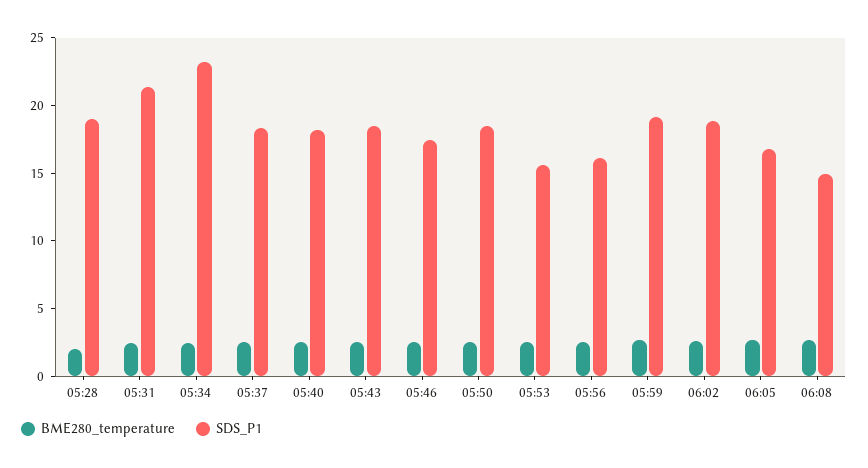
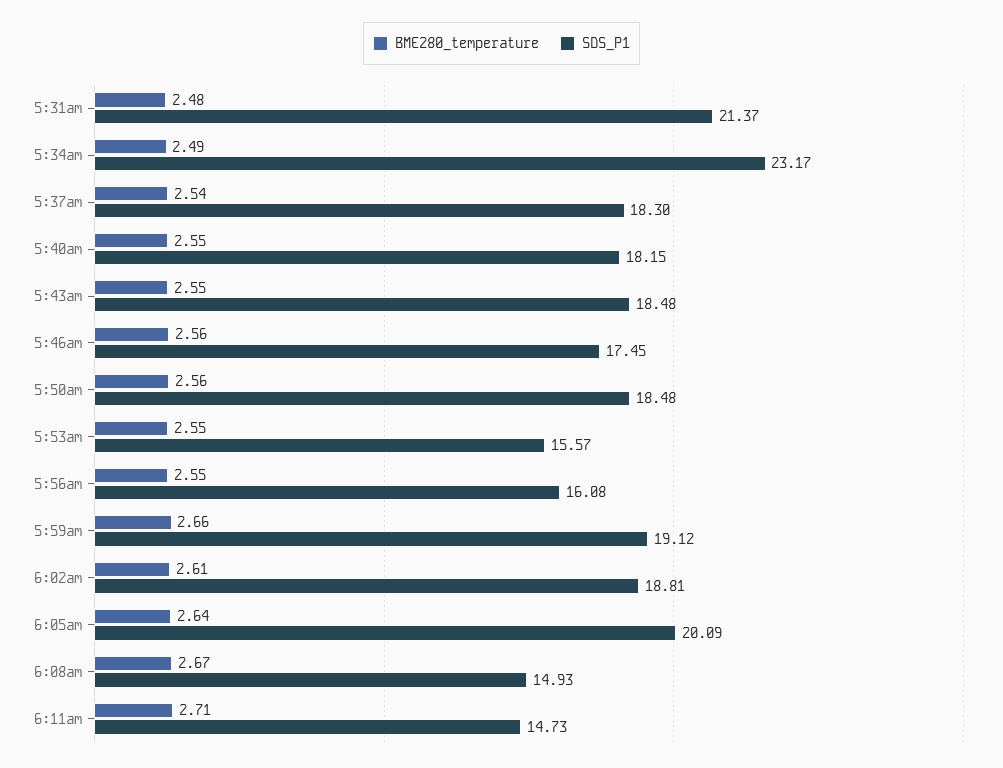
BME280_temperature, 05:28: 2 -> none
SDS_P1, 05:28: 19 -> none
SDS_P1, 06:05: 17 -> 20.09
BME280_temperature, 6:11am: none -> 2.71
SDS_P1, 6:11am: none -> 14.73

